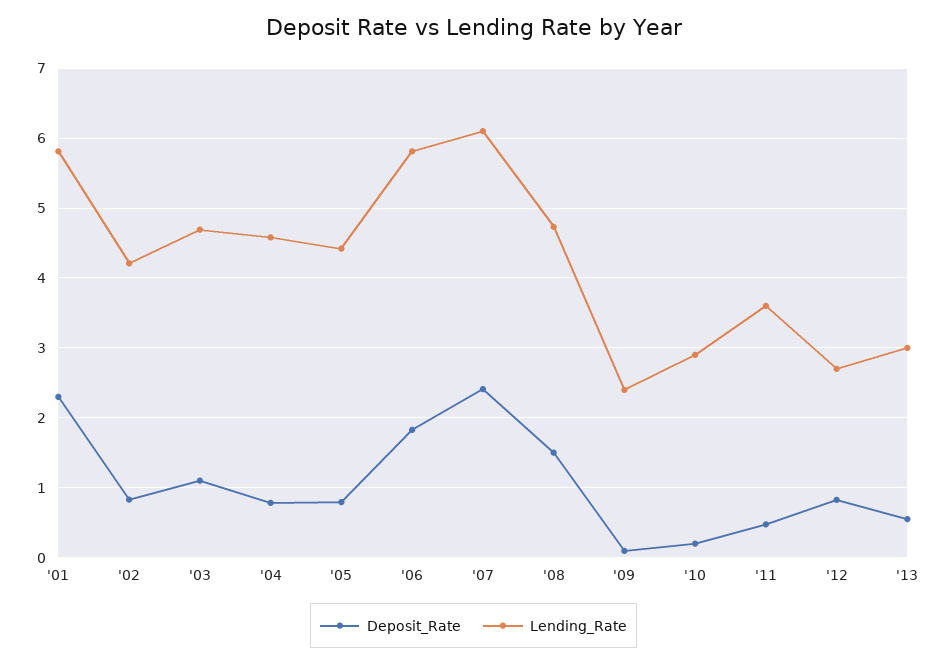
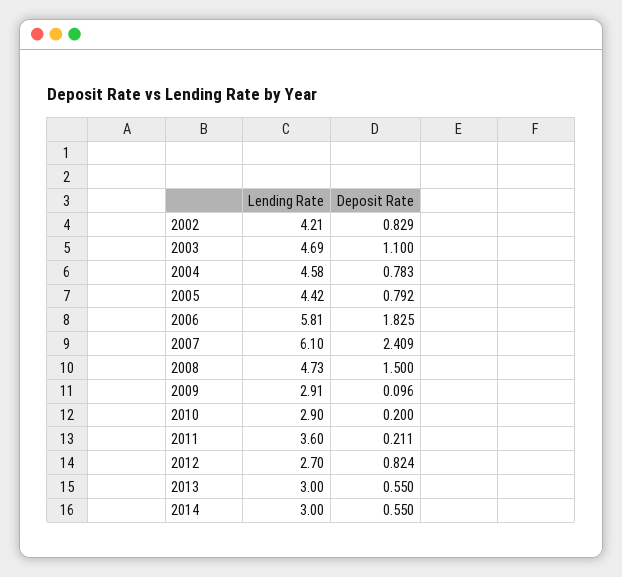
Deposit_Rate, '01: 2.3 -> none
Lending_Rate, '01: 5.8 -> none
Lending_Rate, '09: 2.4 -> 2.91
Deposit_Rate, '11: 0.5 -> 0.211
Lending_Rate, 2014: none -> 3
Deposit_Rate, 2014: none -> 0.55

